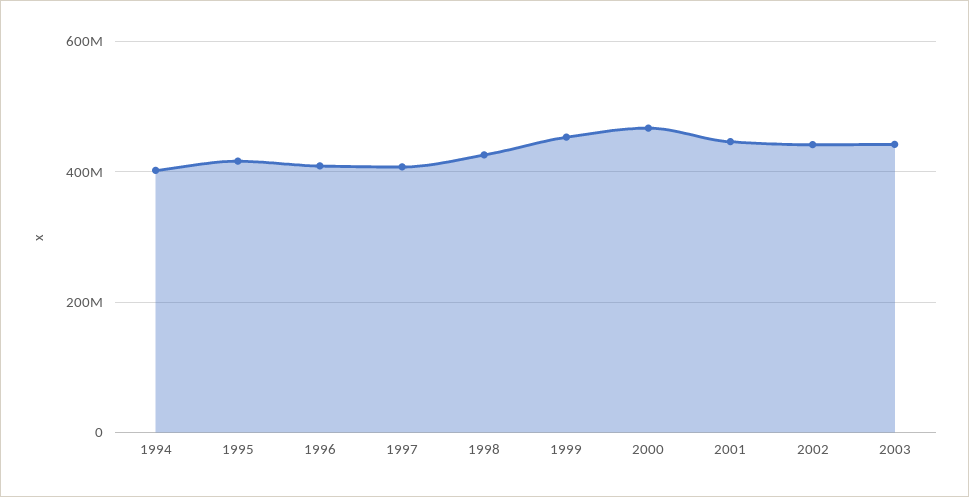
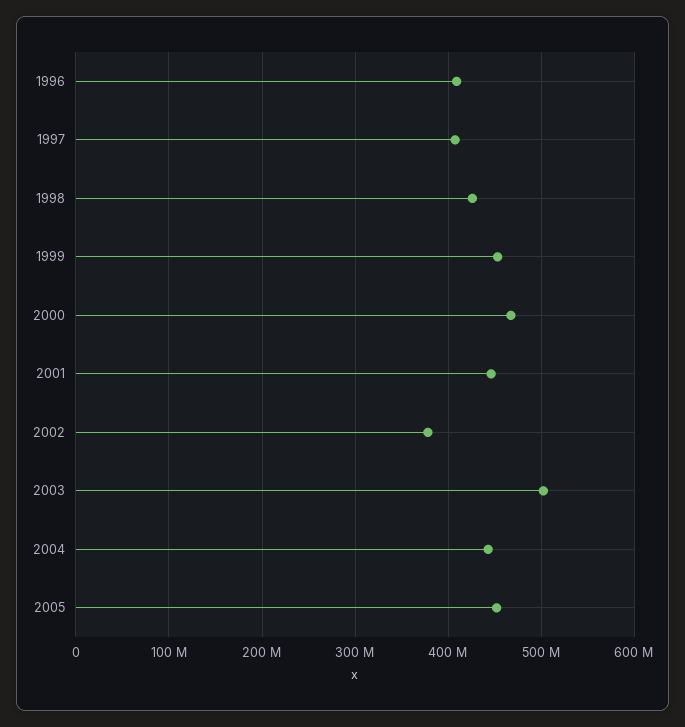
1994: 400000000 -> none
1995: 420000000 -> none
2002: 440000000 -> 380000000
2003: 440000000 -> 500000000
2004: none -> 440000000
2005: none -> 450000000

